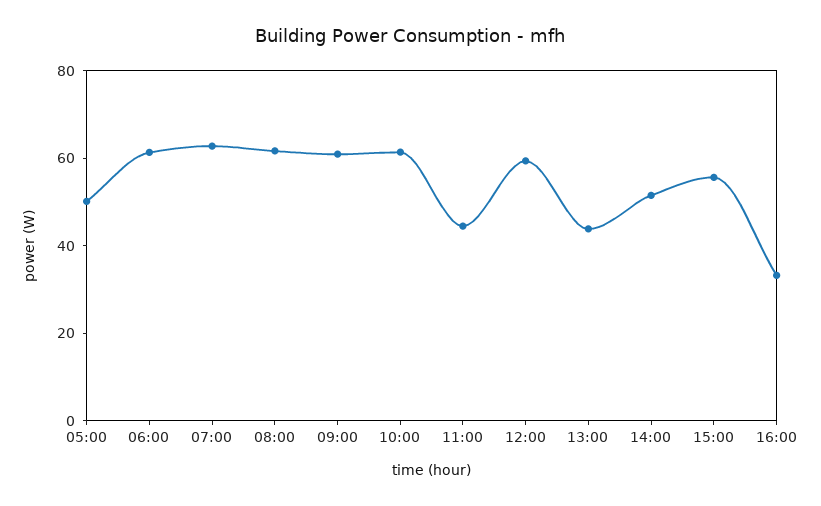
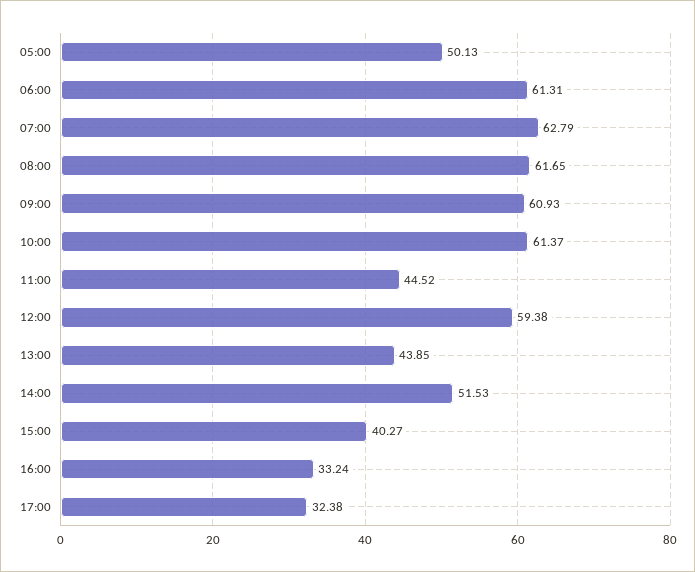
15:00: 55 -> 40.27
17:00: none -> 32.38

